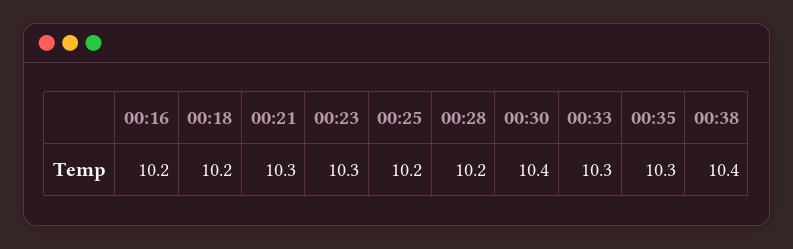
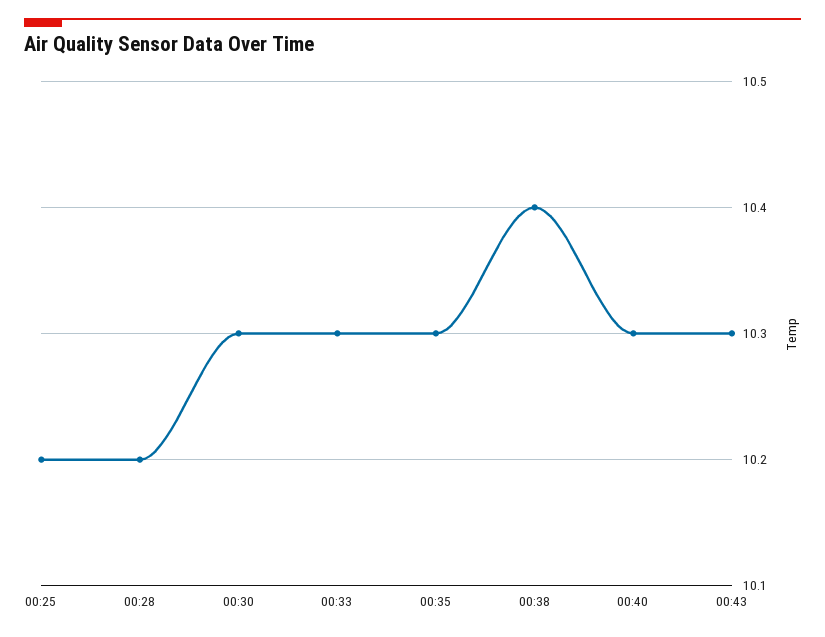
00:16: 10.2 -> none
00:18: 10.2 -> none
00:21: 10.3 -> none
00:23: 10.3 -> none
00:30: 10.4 -> 10.3
00:40: none -> 10.3
00:43: none -> 10.3

